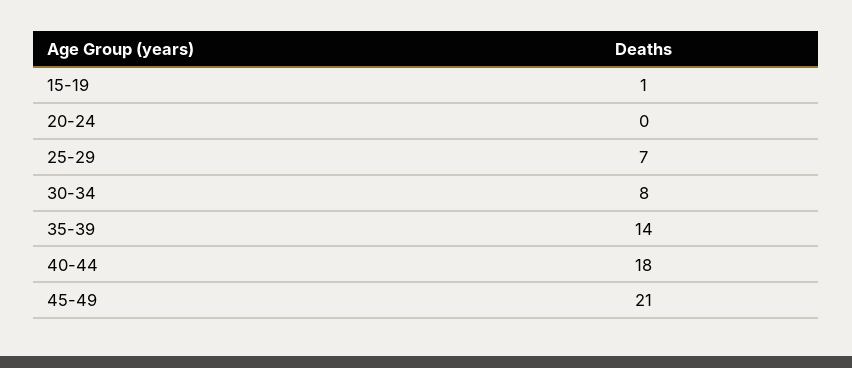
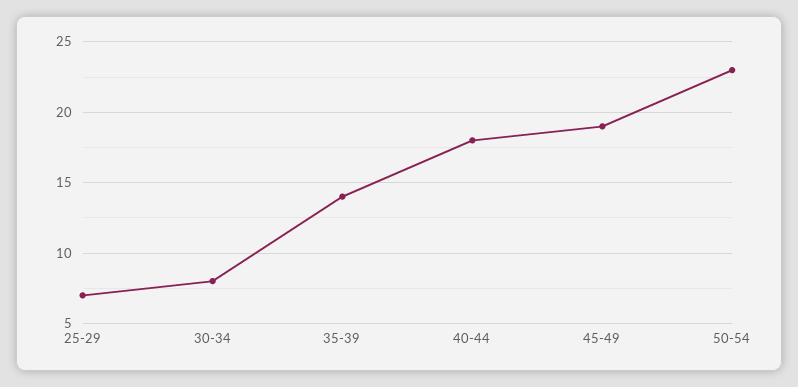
15-19: 1 -> none
20-24: 0 -> none
45-49: 21 -> 19
50-54: none -> 23

